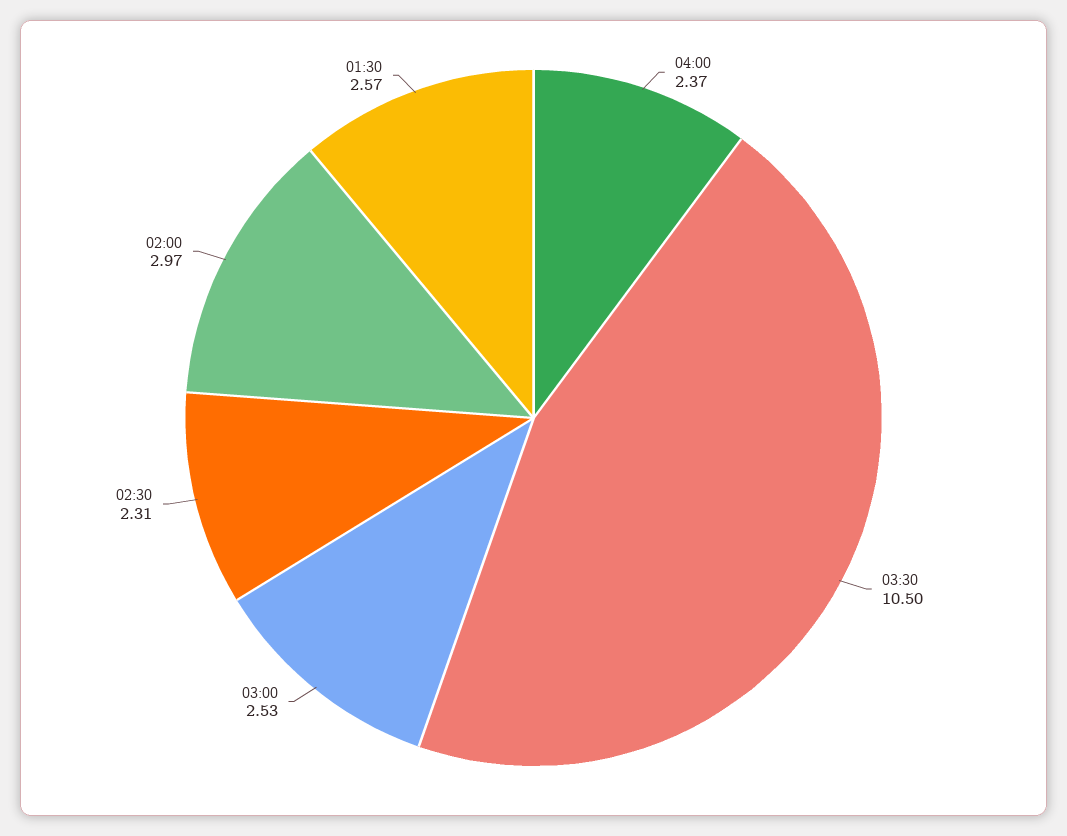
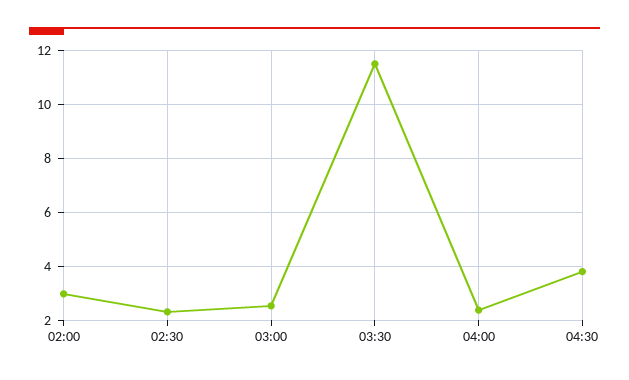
03:30: 10.5 -> 11.5
01:30: 2.57 -> none
04:30: none -> 3.75

